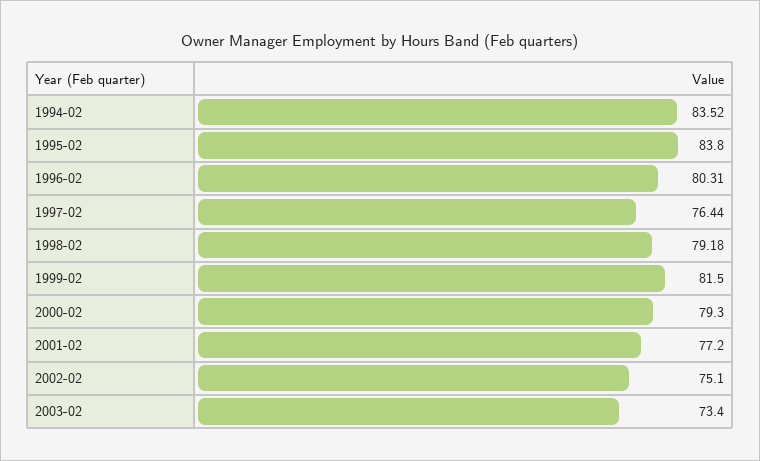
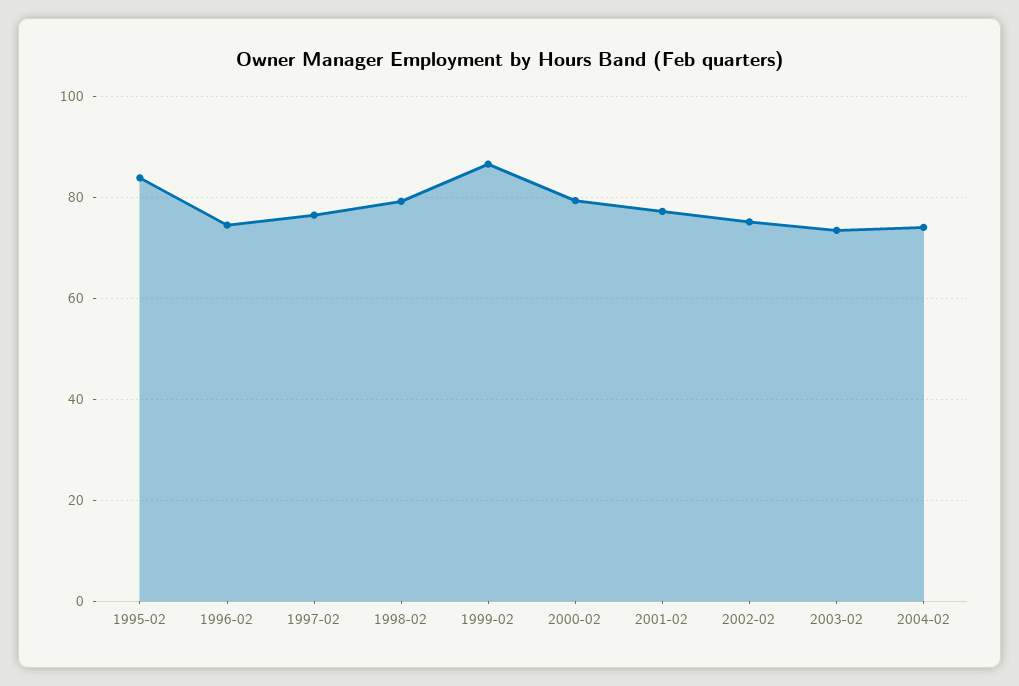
1994-02: 83.52 -> none
1996-02: 80.31 -> 74
1999-02: 81.5 -> 86
2004-02: none -> 74

